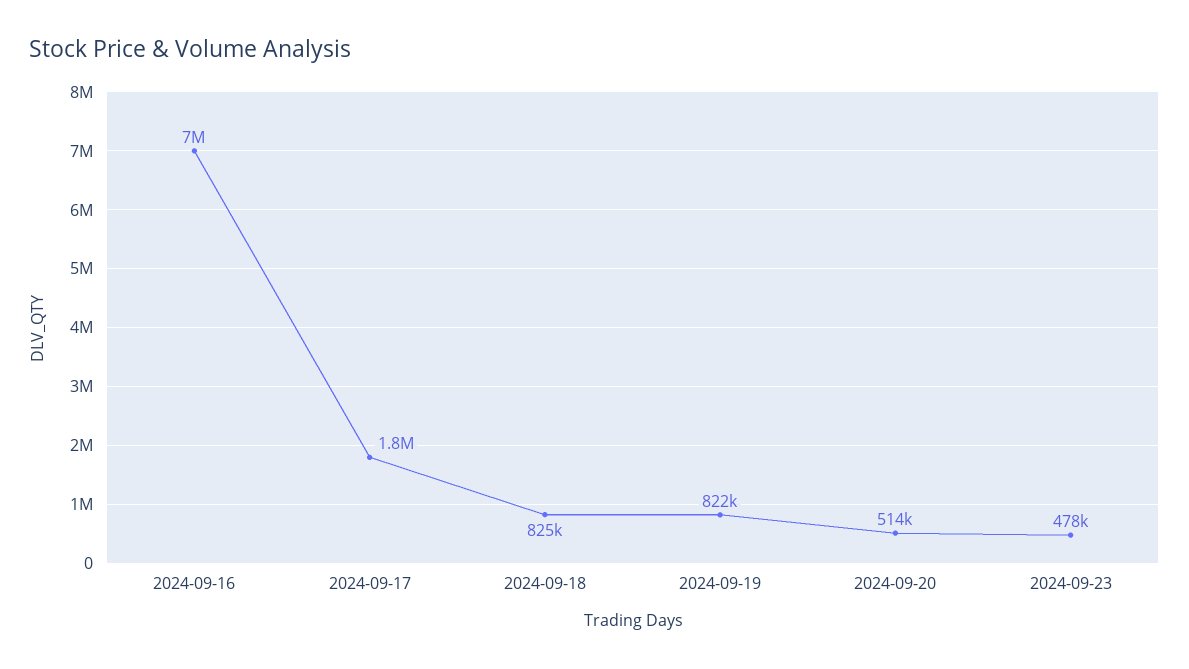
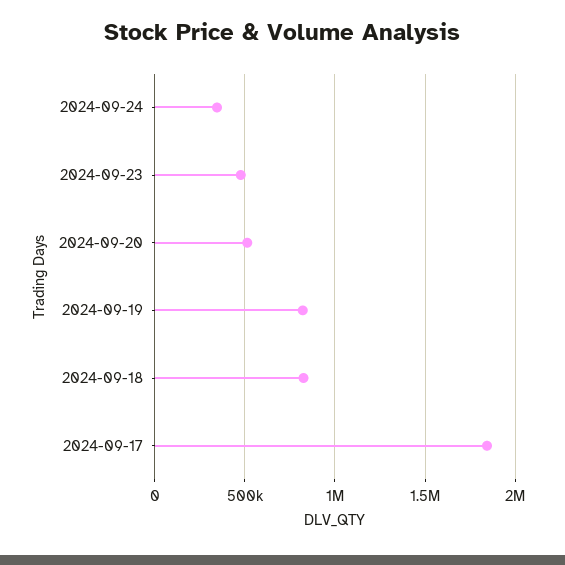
2024-09-16: 7000000 -> none
2024-09-24: none -> 350000

